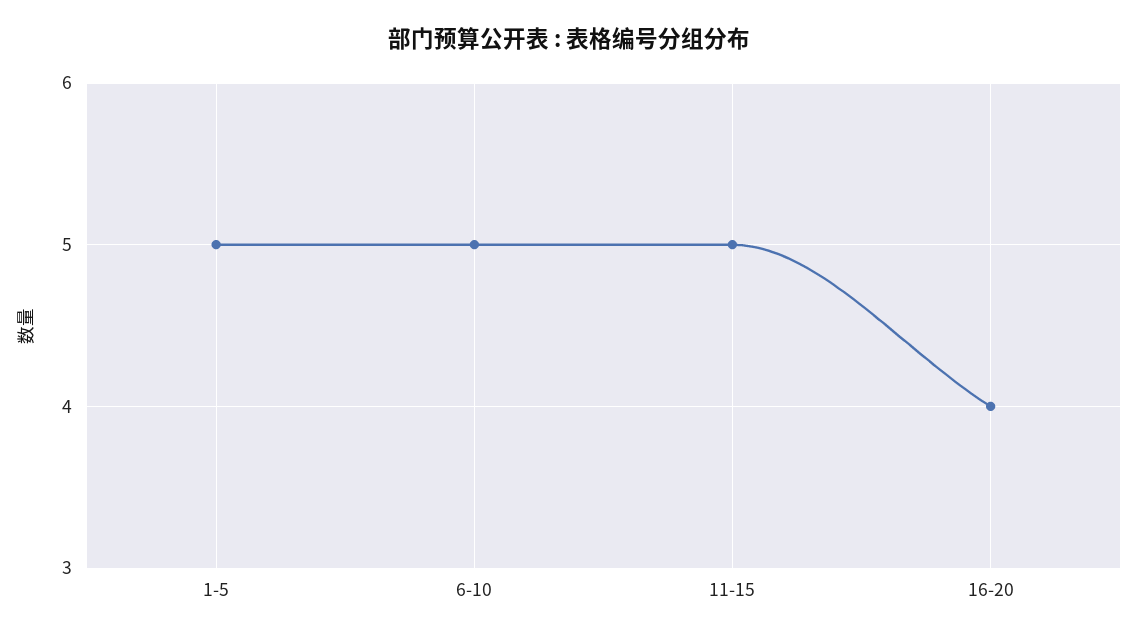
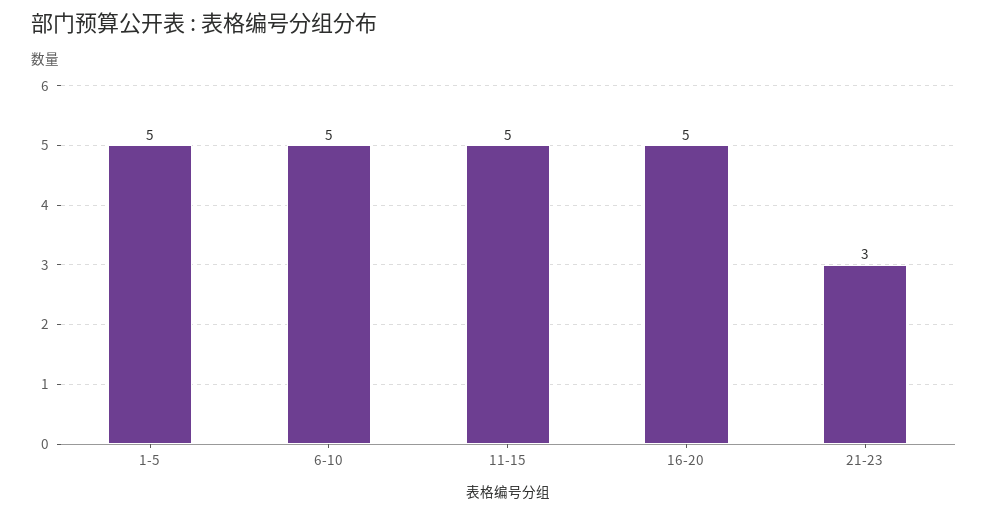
16-20: 4 -> 5
21-23: none -> 3

